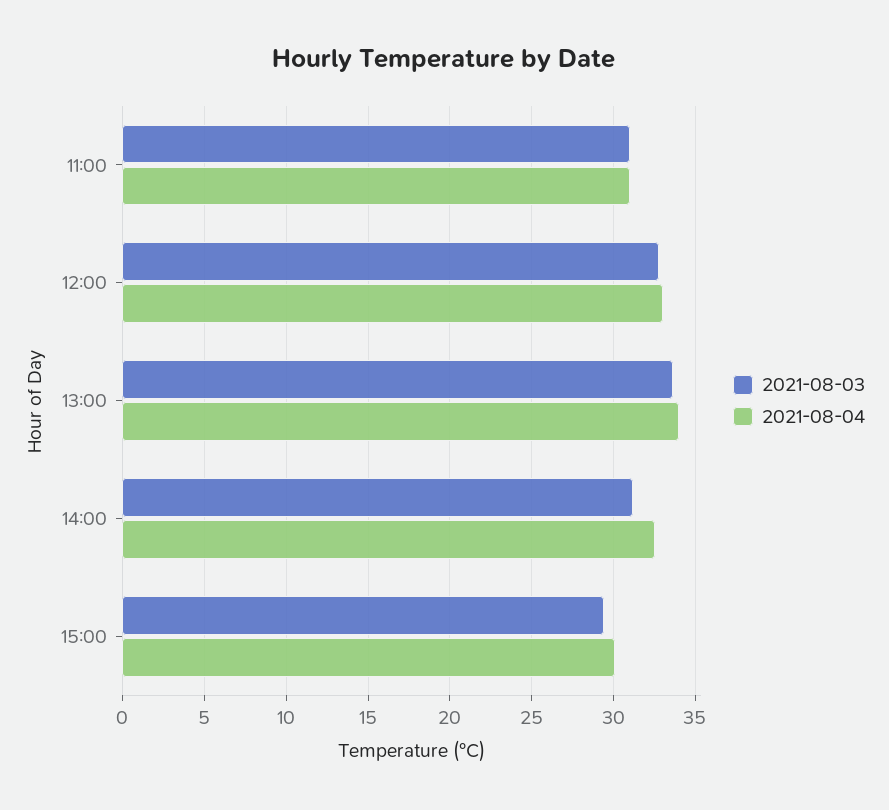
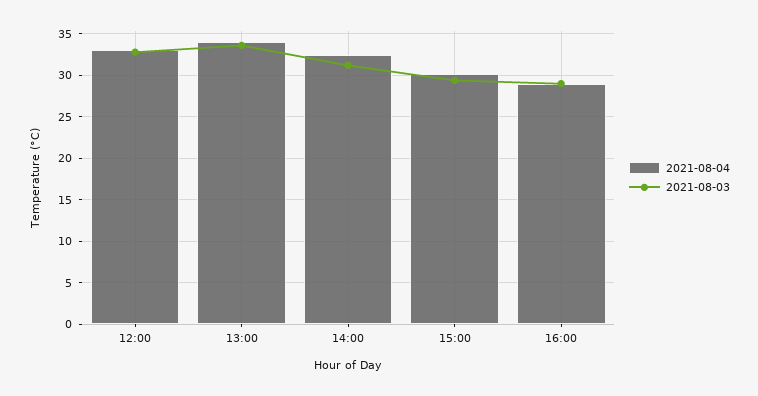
2021-08-03, 11:00: 31 -> none
2021-08-04, 11:00: 31 -> none
2021-08-04, 16:00: none -> 29
2021-08-03, 16:00: none -> 29

